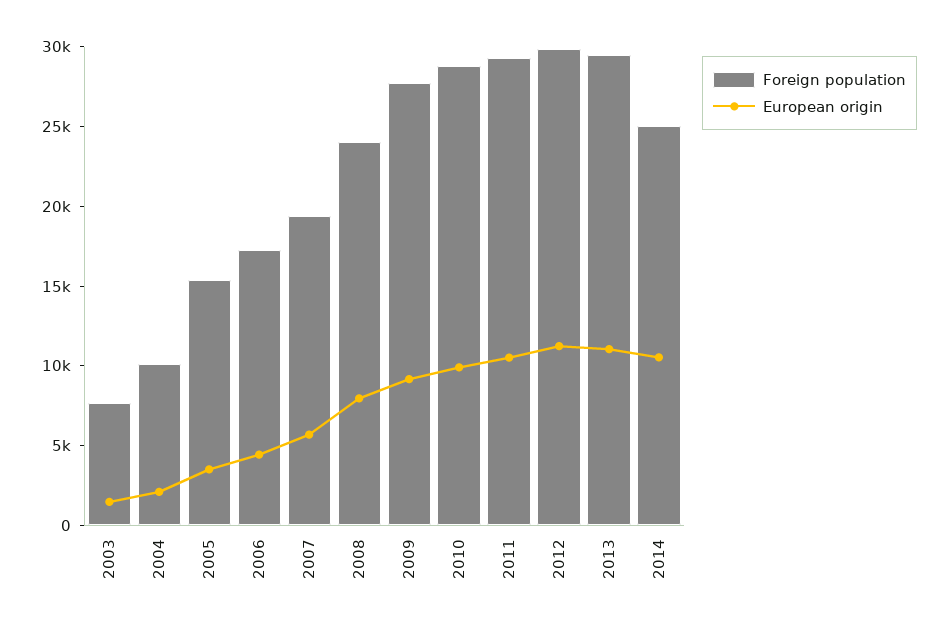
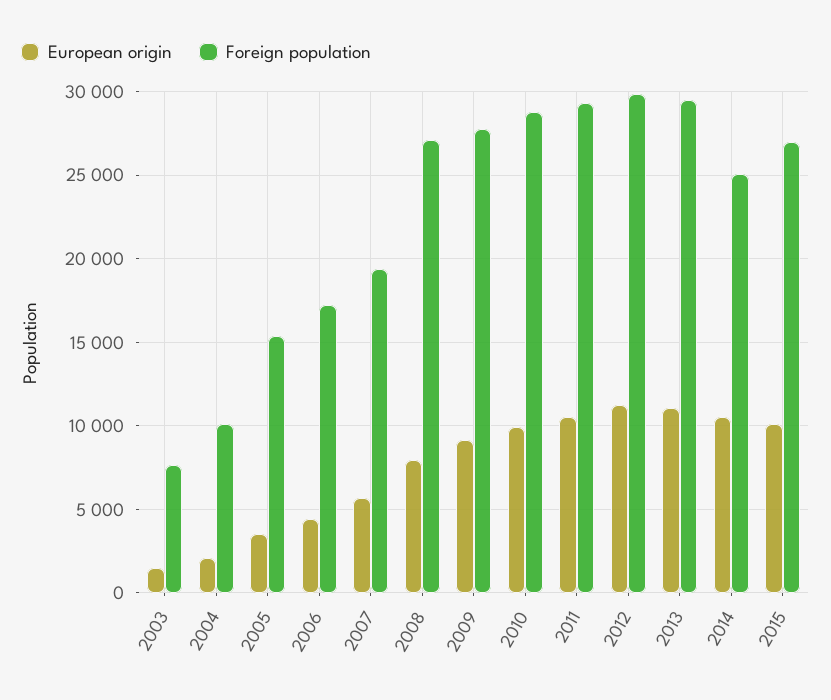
Foreign population, 2008: 24000 -> 27000
European origin, 2015: none -> 10000
Foreign population, 2015: none -> 27000

